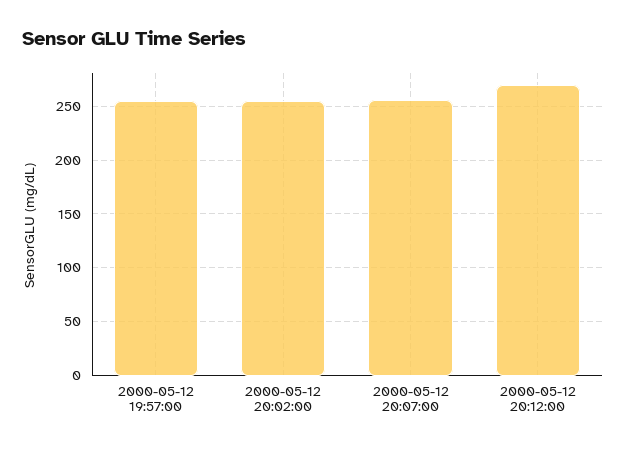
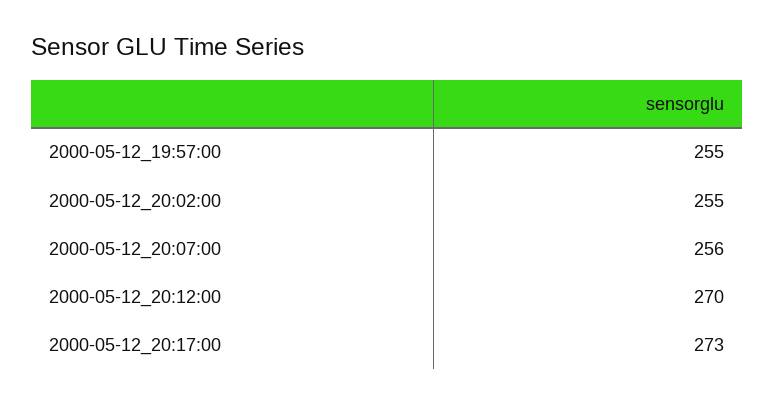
2000-05-12_20:17:00: none -> 273

